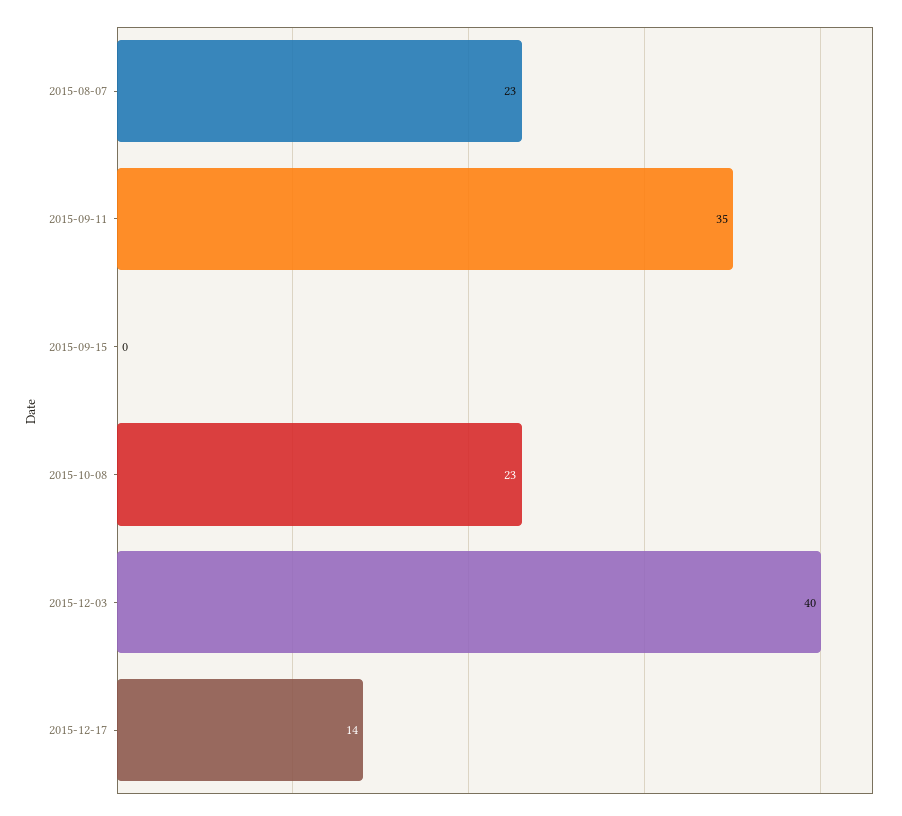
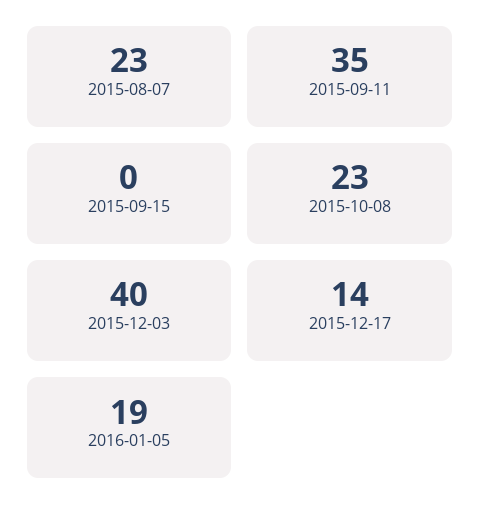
2016-01-05: none -> 19

